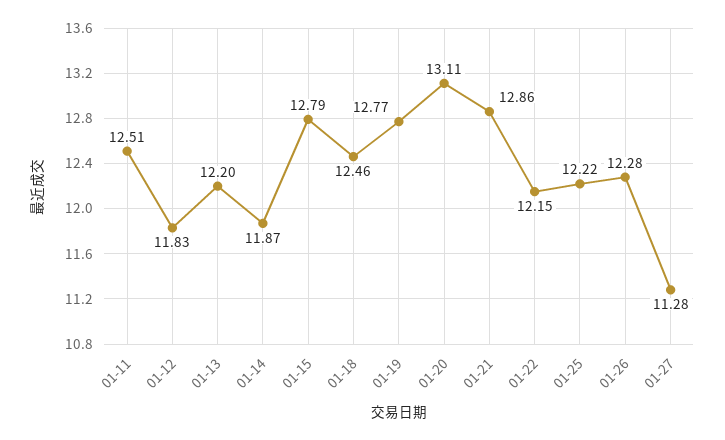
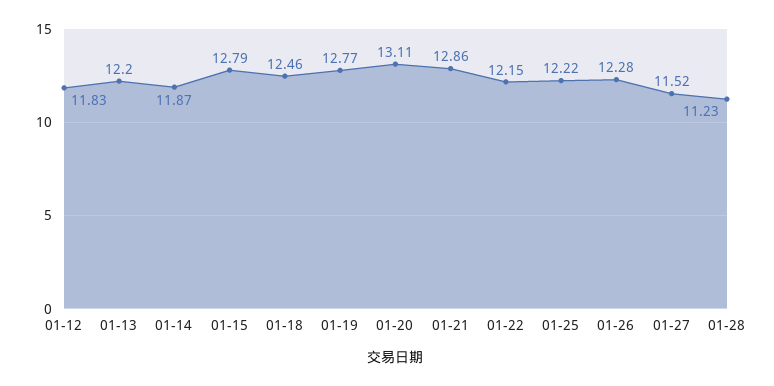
01-11: 12.51 -> none
01-27: 11.28 -> 11.52
01-28: none -> 11.23

